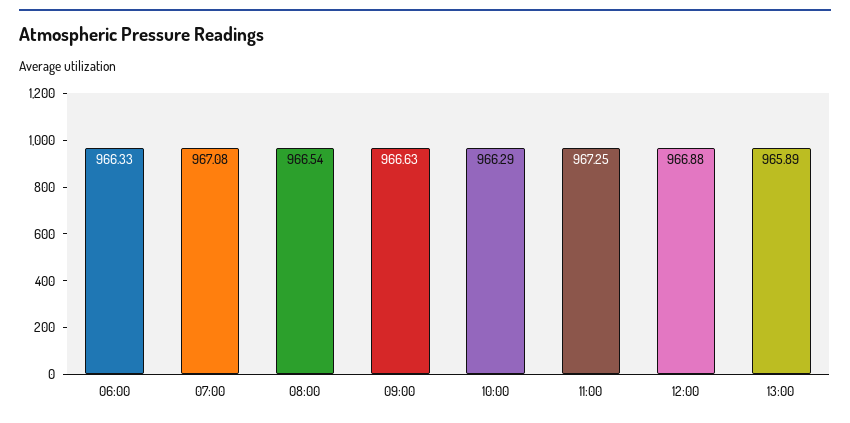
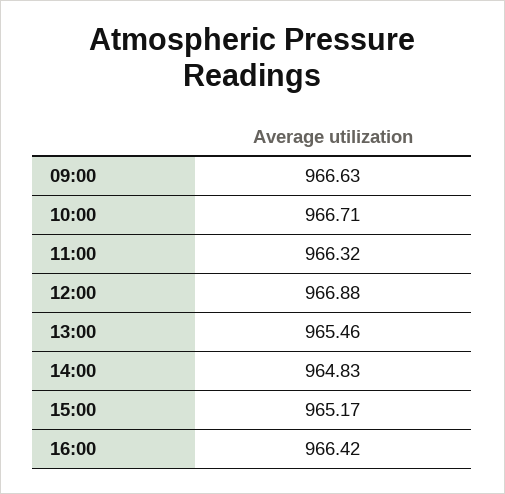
06:00: 966.33 -> none
07:00: 967.08 -> none
08:00: 966.54 -> none
10:00: 966.29 -> 966.71
11:00: 967.25 -> 966.32
13:00: 965.89 -> 965.46
14:00: none -> 964.83
15:00: none -> 965.17
16:00: none -> 966.42

